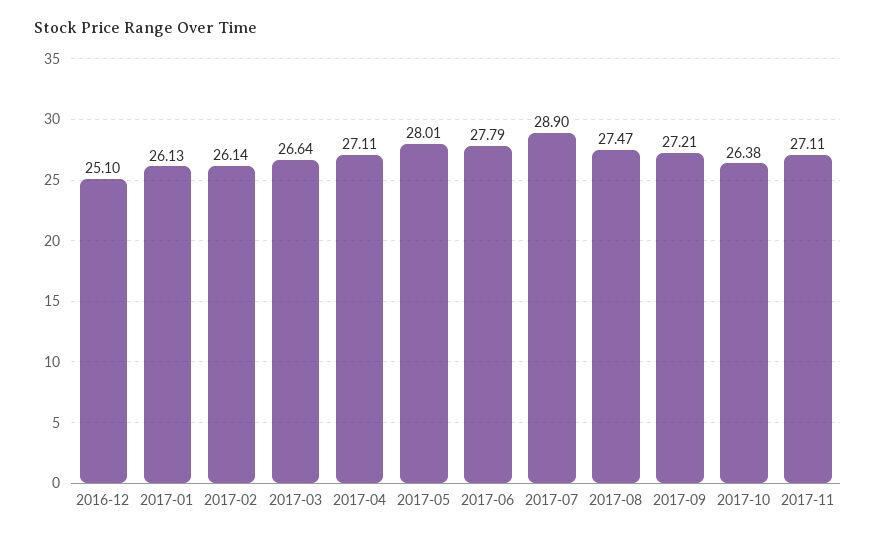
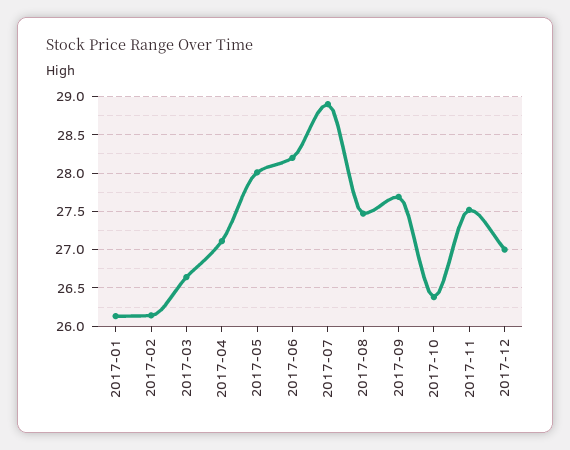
2016-12: 25.1 -> none
2017-06: 27.79 -> 28.2
2017-09: 27.21 -> 27.7
2017-11: 27.11 -> 27.5
2017-12: none -> 27

